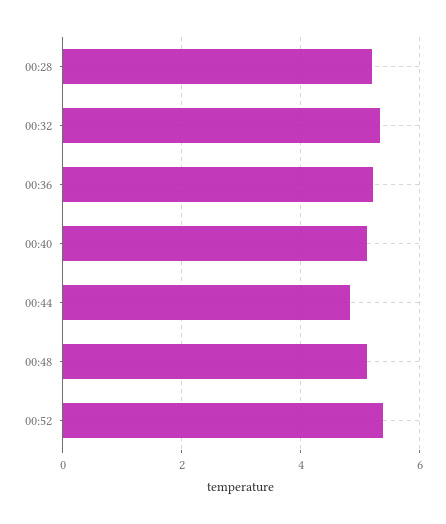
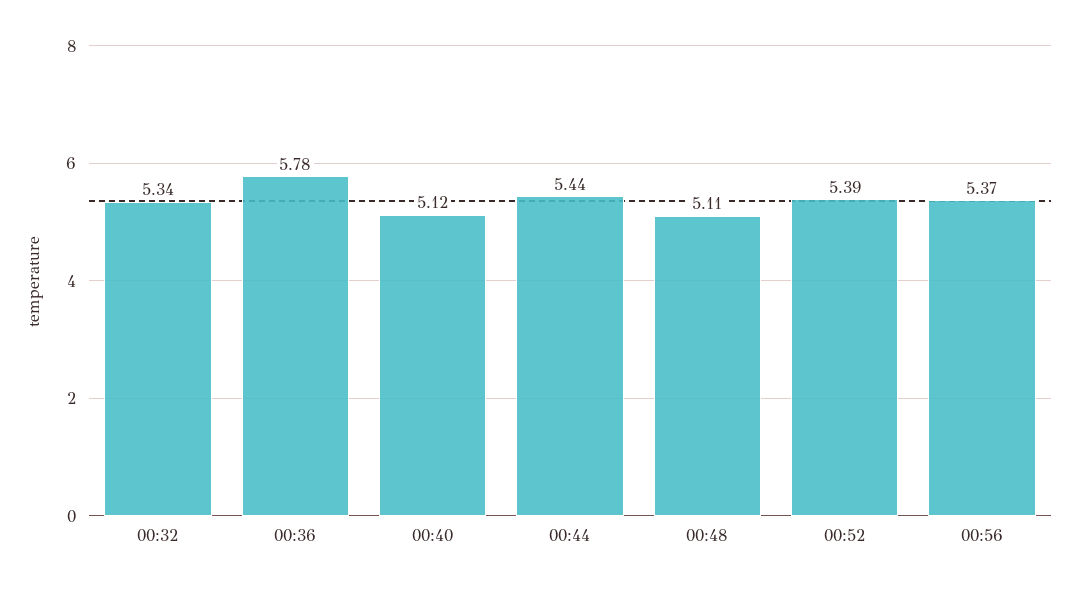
00:28: 5.2 -> none
00:36: 5.2 -> 5.78
00:44: 4.8 -> 5.44
00:56: none -> 5.37

